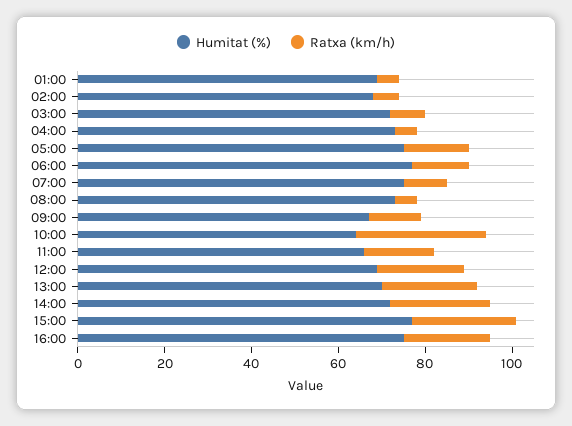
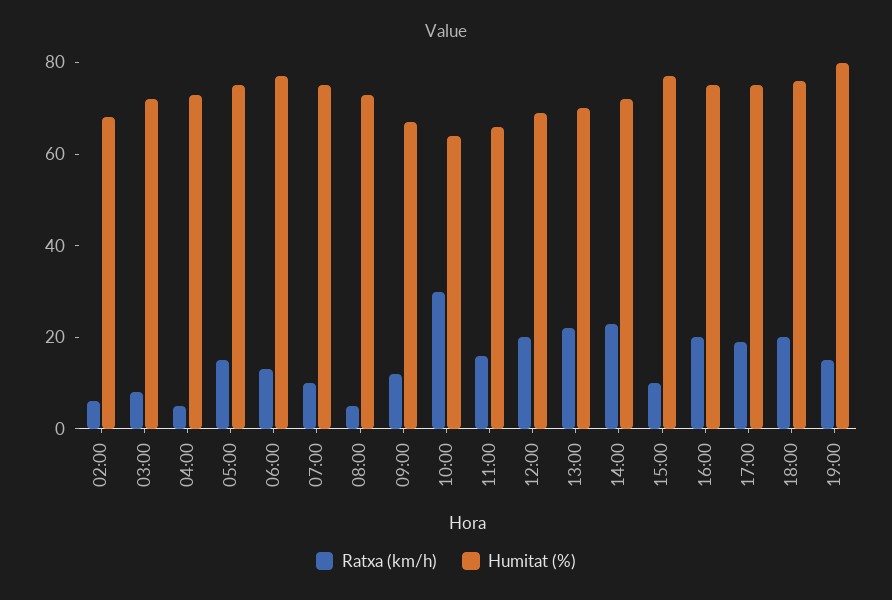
Humitat (%), 01:00: 70 -> none
Ratxa (km/h), 01:00: 5 -> none
Ratxa (km/h), 15:00: 25 -> 10
Ratxa (km/h), 17:00: none -> 20
Humitat (%), 17:00: none -> 75
Ratxa (km/h), 18:00: none -> 20
Humitat (%), 18:00: none -> 75
Ratxa (km/h), 19:00: none -> 15
Humitat (%), 19:00: none -> 80

